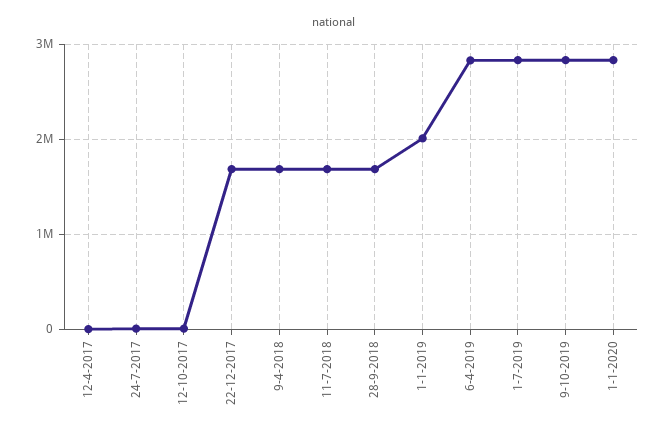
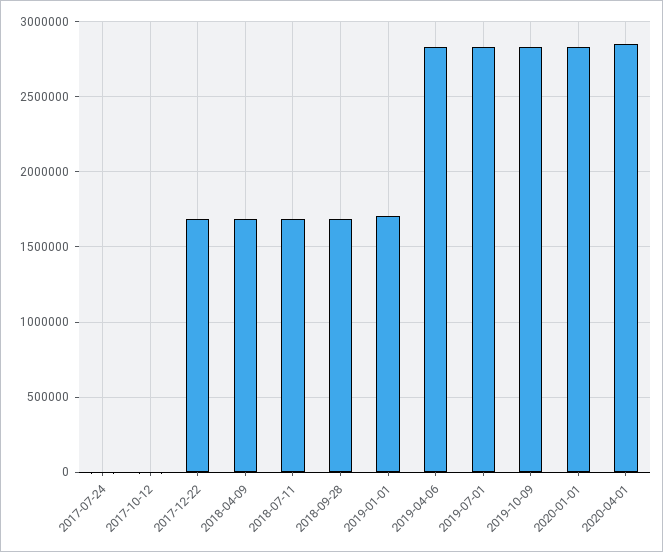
12-4-2017: 0 -> none
1-1-2019: 2000000 -> 1700000
2020-04-01: none -> 2850000

